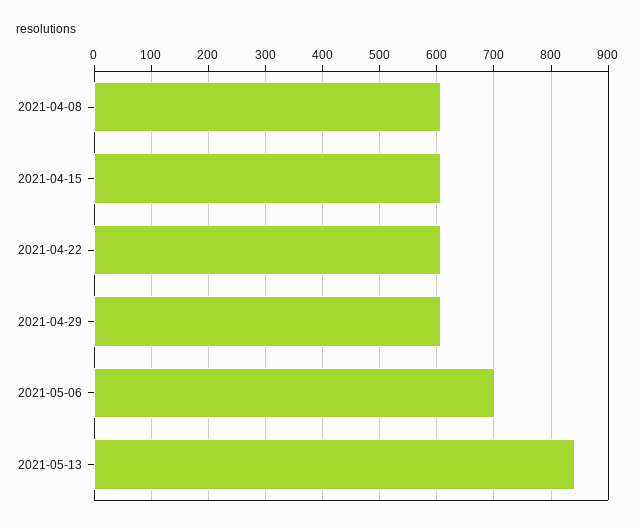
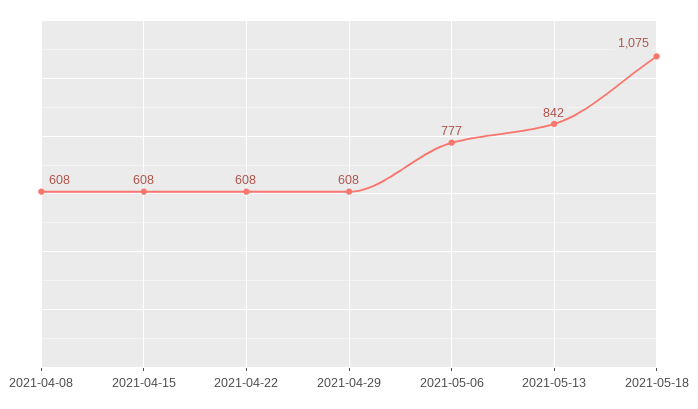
2021-05-06: 700 -> 777
2021-05-18: none -> 1075

